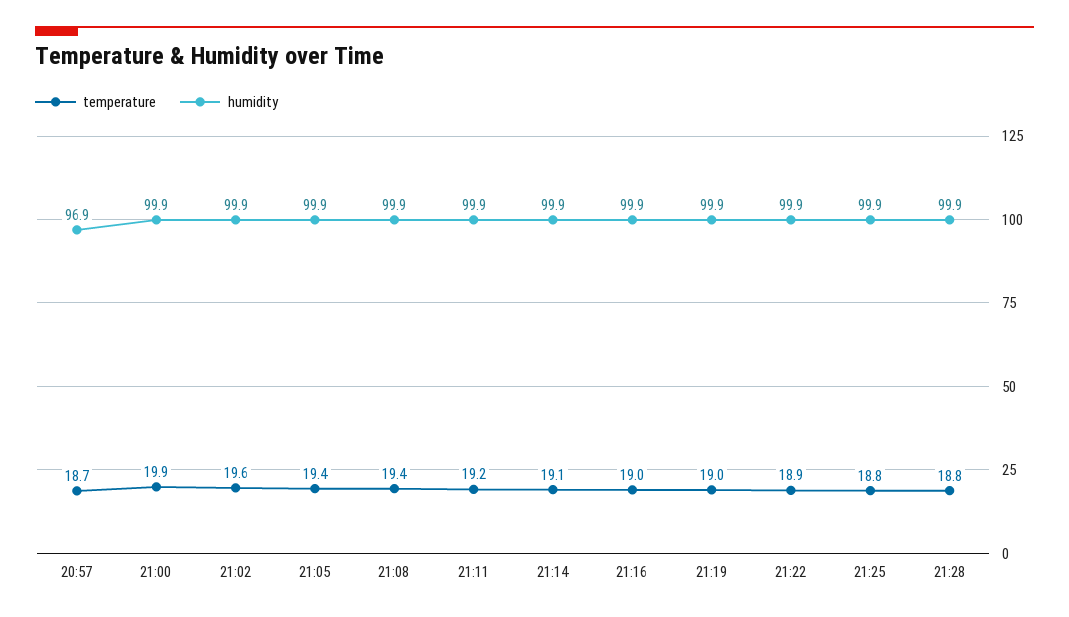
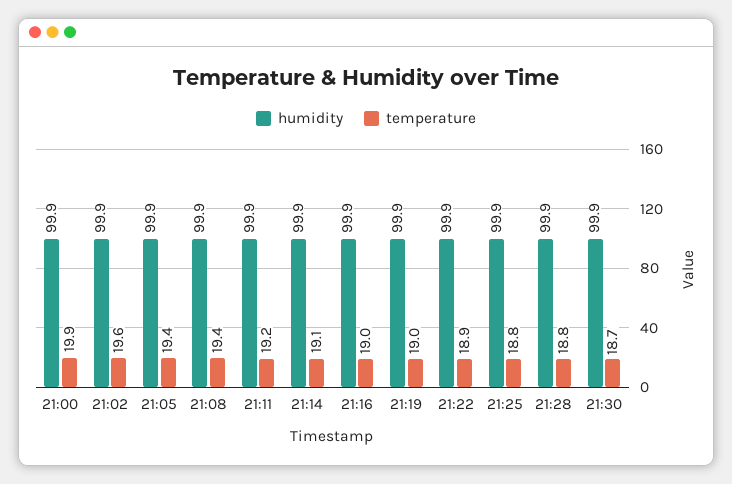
temperature, 20:57: 18.7 -> none
humidity, 20:57: 96.9 -> none
humidity, 21:30: none -> 99.9
temperature, 21:30: none -> 18.7

